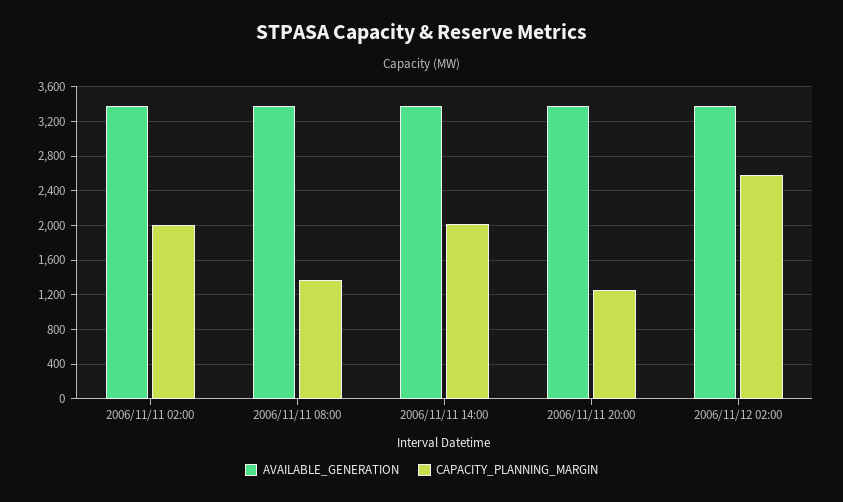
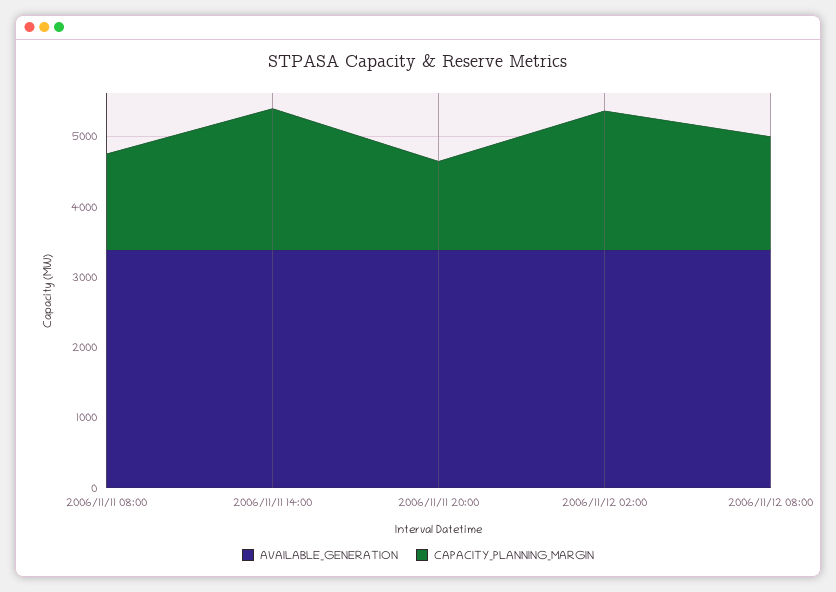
AVAILABLE_GENERATION, 2006/11/11 02:00: 3400 -> none
CAPACITY_PLANNING_MARGIN, 2006/11/11 02:00: 2000 -> none
CAPACITY_PLANNING_MARGIN, 2006/11/12 02:00: 2600 -> 2000
AVAILABLE_GENERATION, 2006/11/12 08:00: none -> 3400
CAPACITY_PLANNING_MARGIN, 2006/11/12 08:00: none -> 1600

